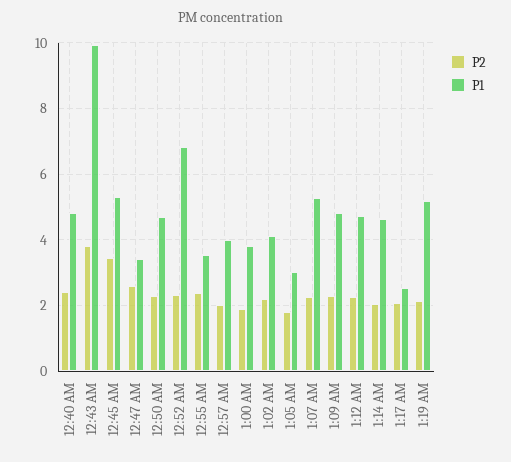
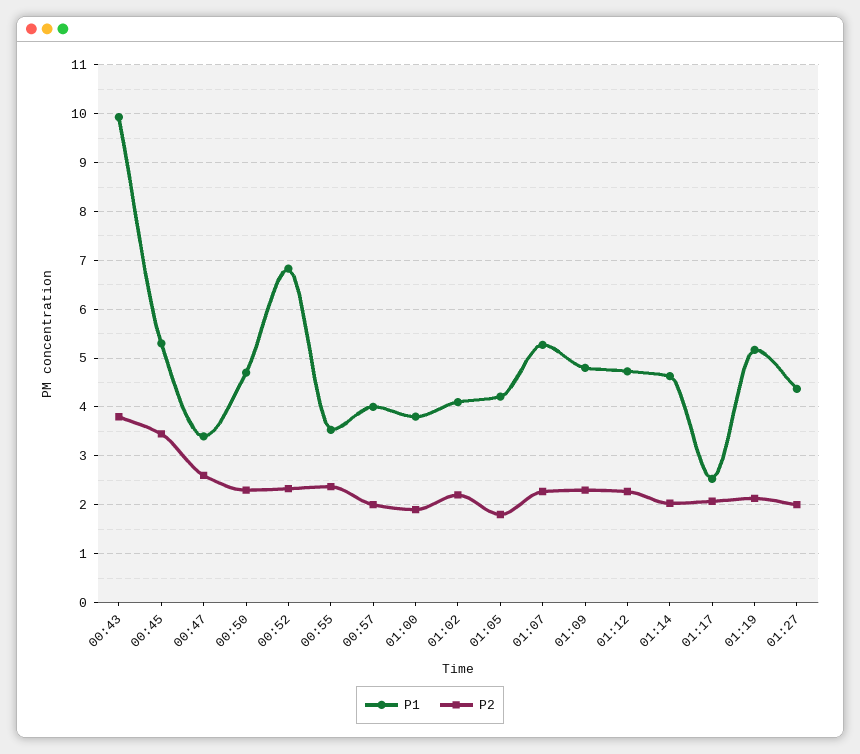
P2, 12:40 AM: 2.4 -> none
P1, 12:40 AM: 4.8 -> none
P1, 1:05 AM: 3 -> 4.2
P1, 01:27: none -> 4.4
P2, 01:27: none -> 2

